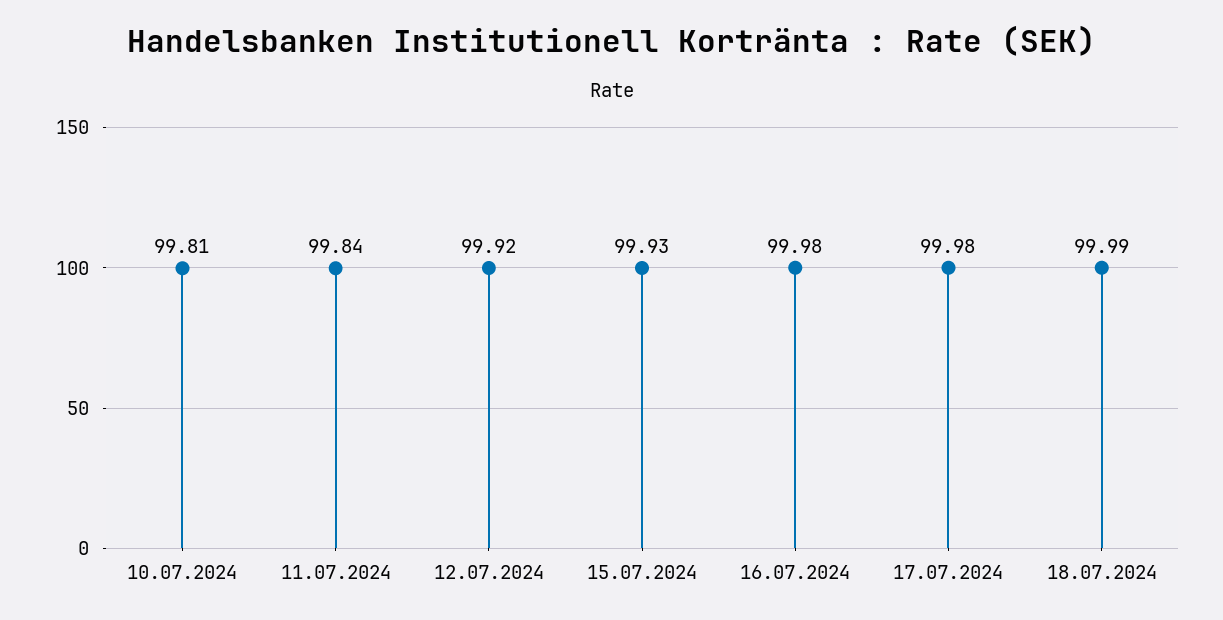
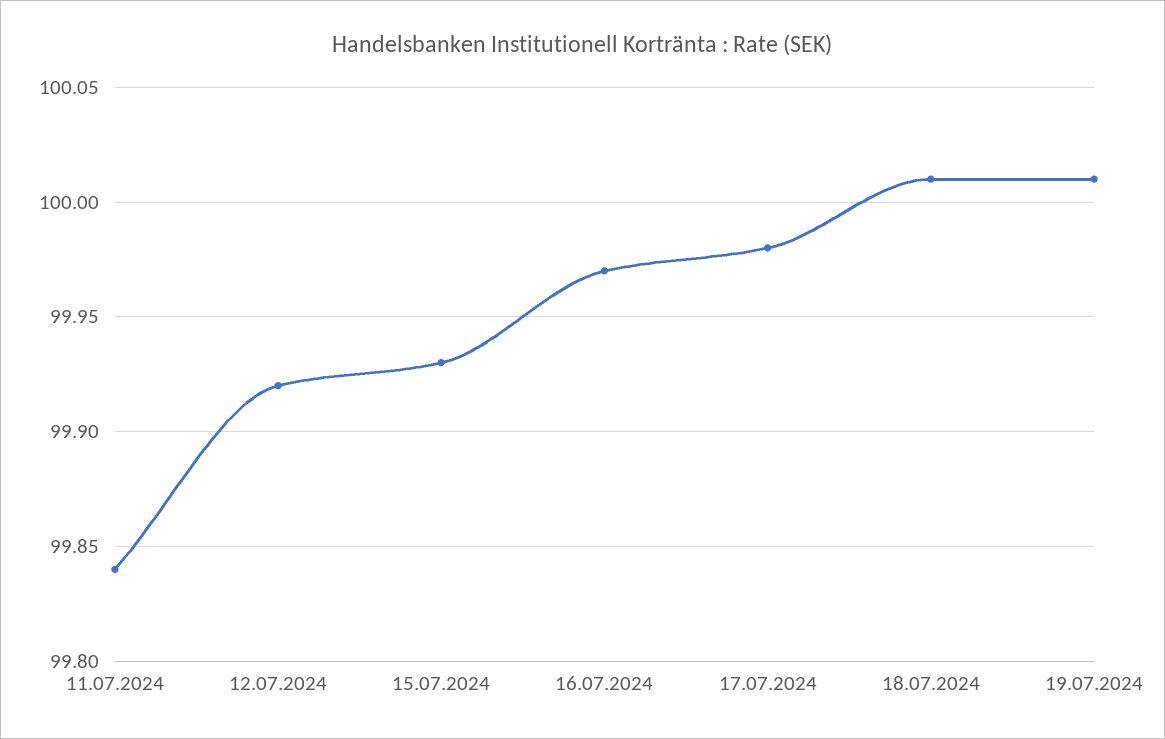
10.07.2024: 99.81 -> none
16.07.2024: 99.98 -> 99.97
18.07.2024: 99.99 -> 100.01
19.07.2024: none -> 100.01

